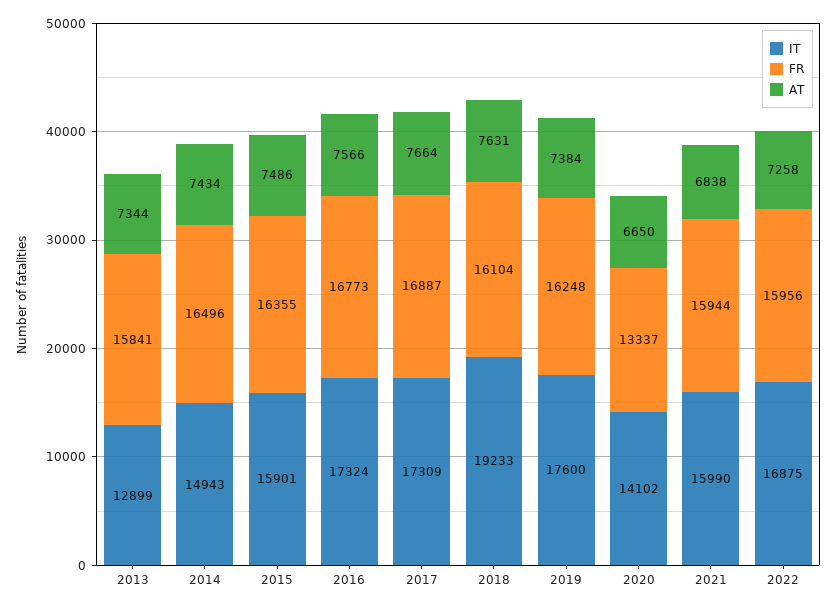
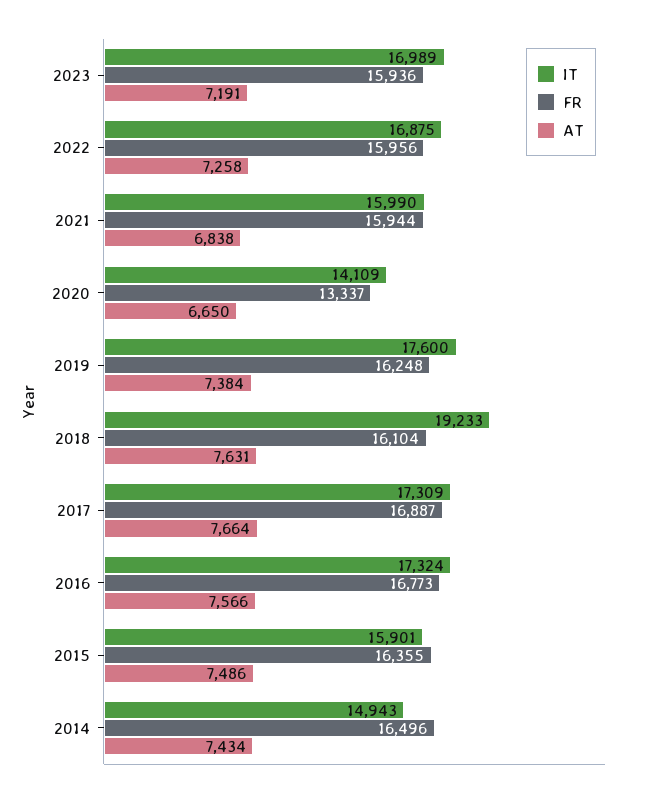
IT, 2013: 12899 -> none
FR, 2013: 15841 -> none
AT, 2013: 7344 -> none
IT, 2020: 14102 -> 14109
IT, 2023: none -> 16989
FR, 2023: none -> 15936
AT, 2023: none -> 7191

